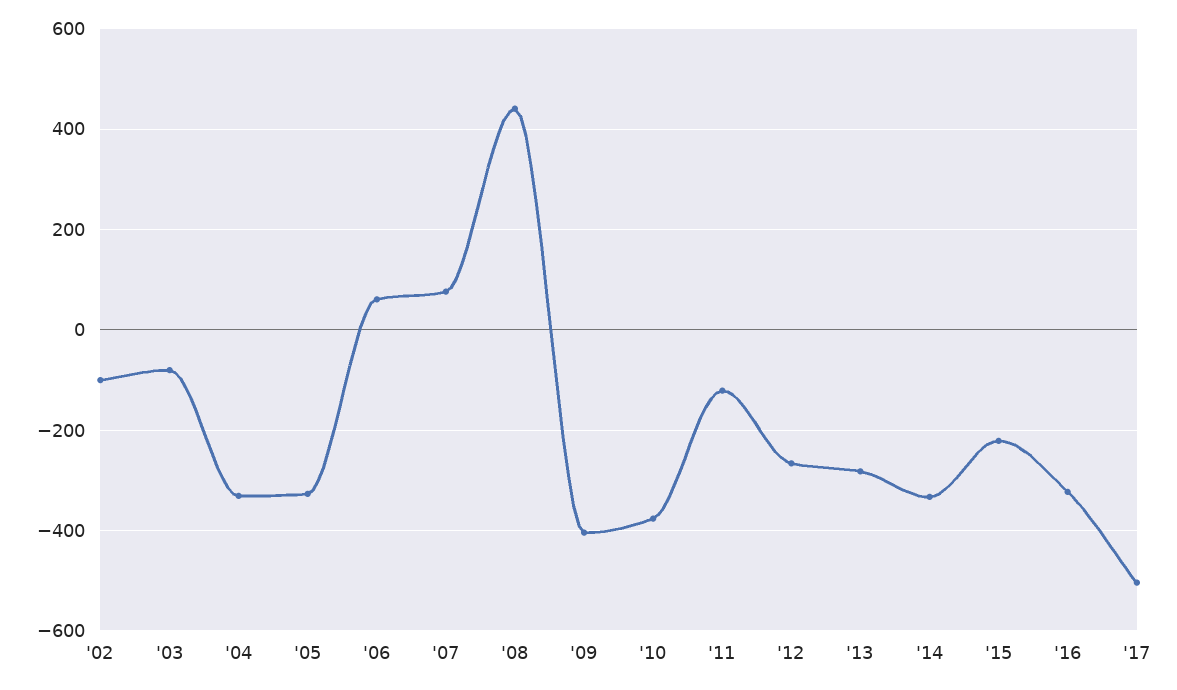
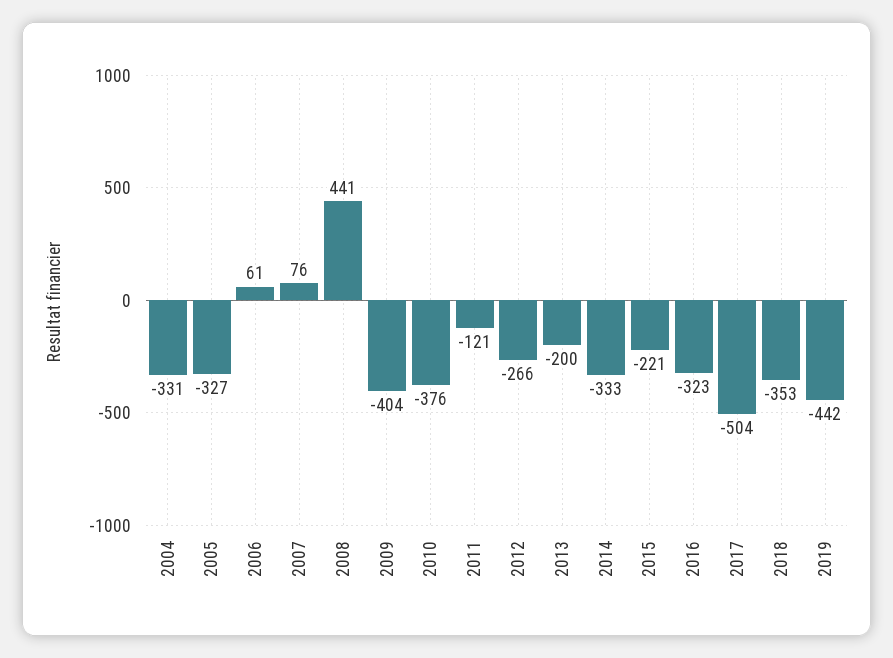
'02: -100 -> none
'03: -80 -> none
'13: -280 -> -200
2018: none -> -353
2019: none -> -442

